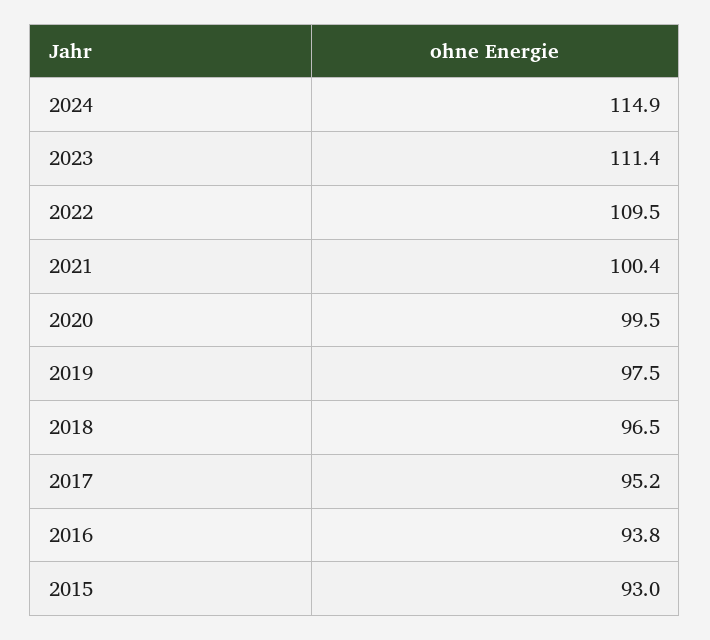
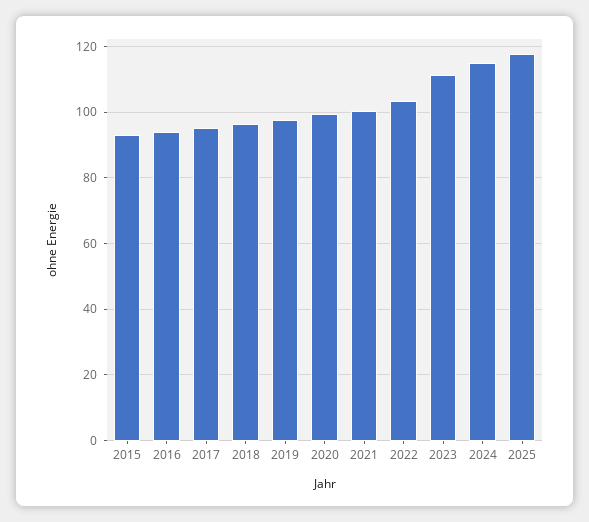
2022: 109.5 -> 104
2025: none -> 118

